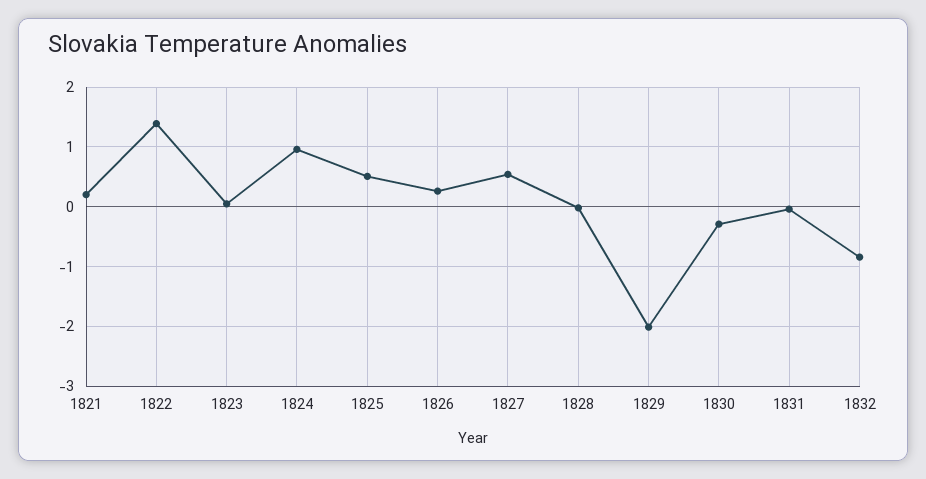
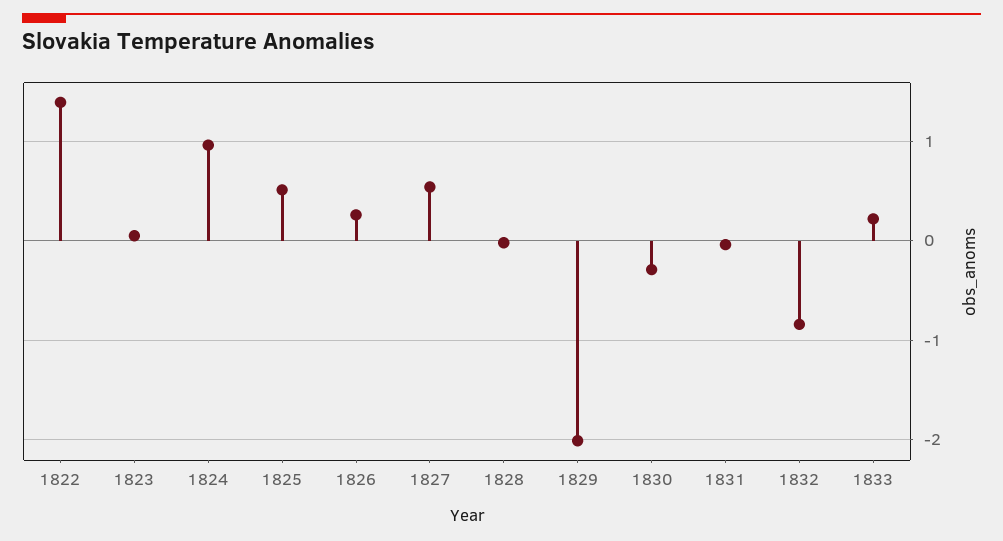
1821: 0.2 -> none
1833: none -> 0.2

